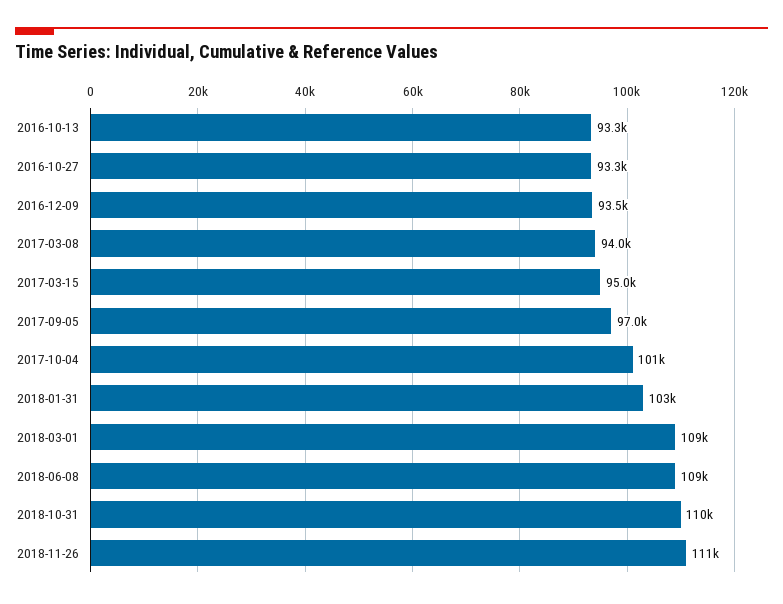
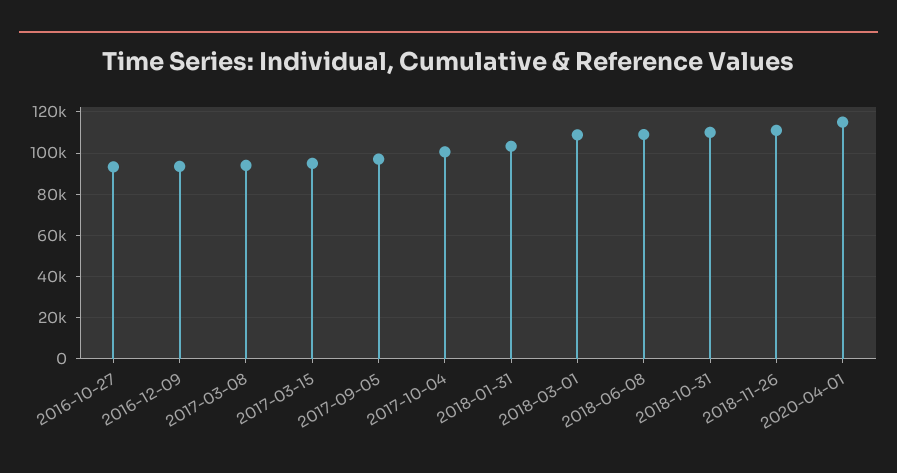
2016-10-13: 93300 -> none
2020-04-01: none -> 115000

